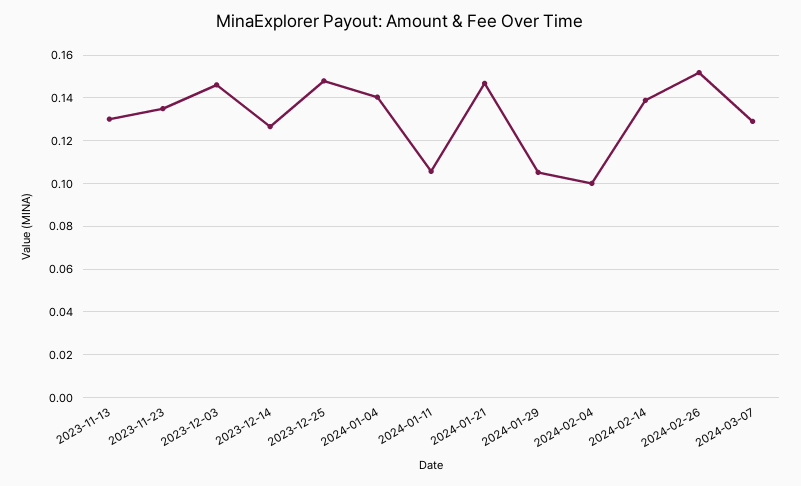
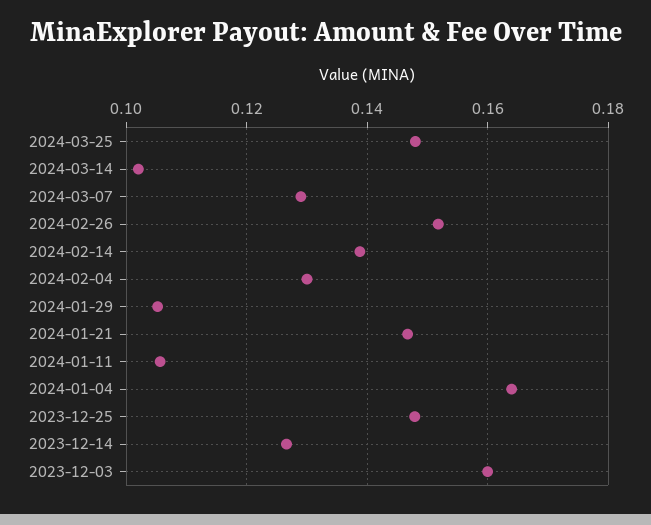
2023-11-13: 0.13 -> none
2023-11-23: 0.135 -> none
2023-12-03: 0.145 -> 0.16
2024-01-04: 0.14 -> 0.164
2024-02-04: 0.1 -> 0.13
2024-03-25: none -> 0.148
2024-03-14: none -> 0.102

